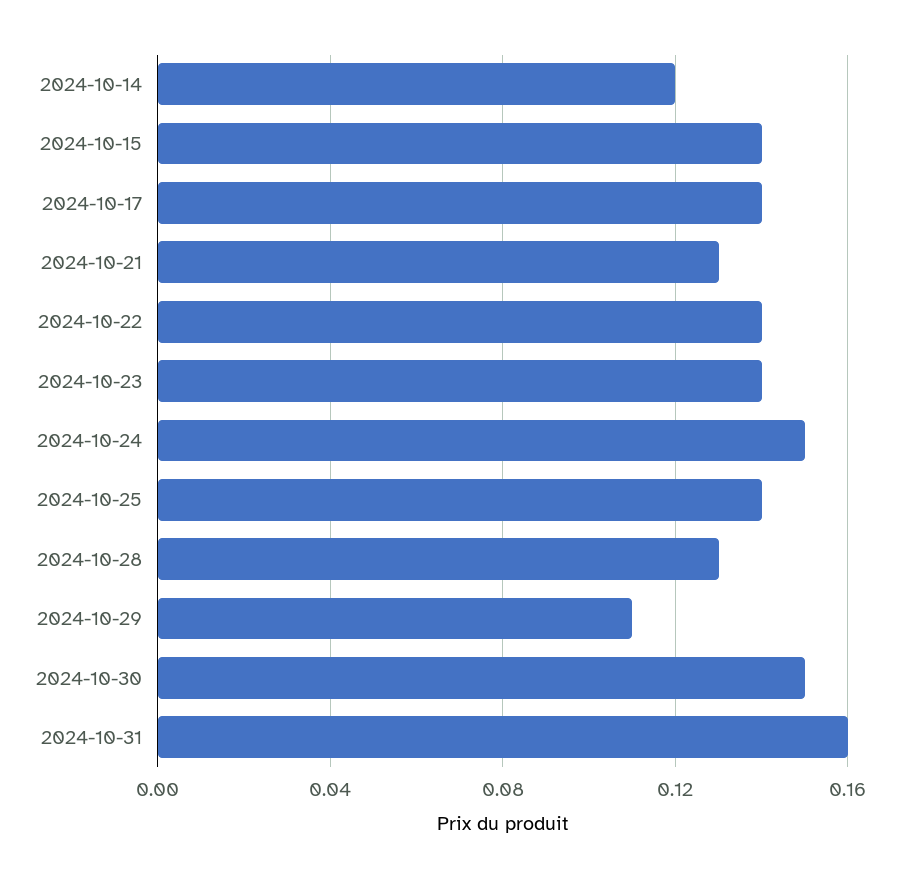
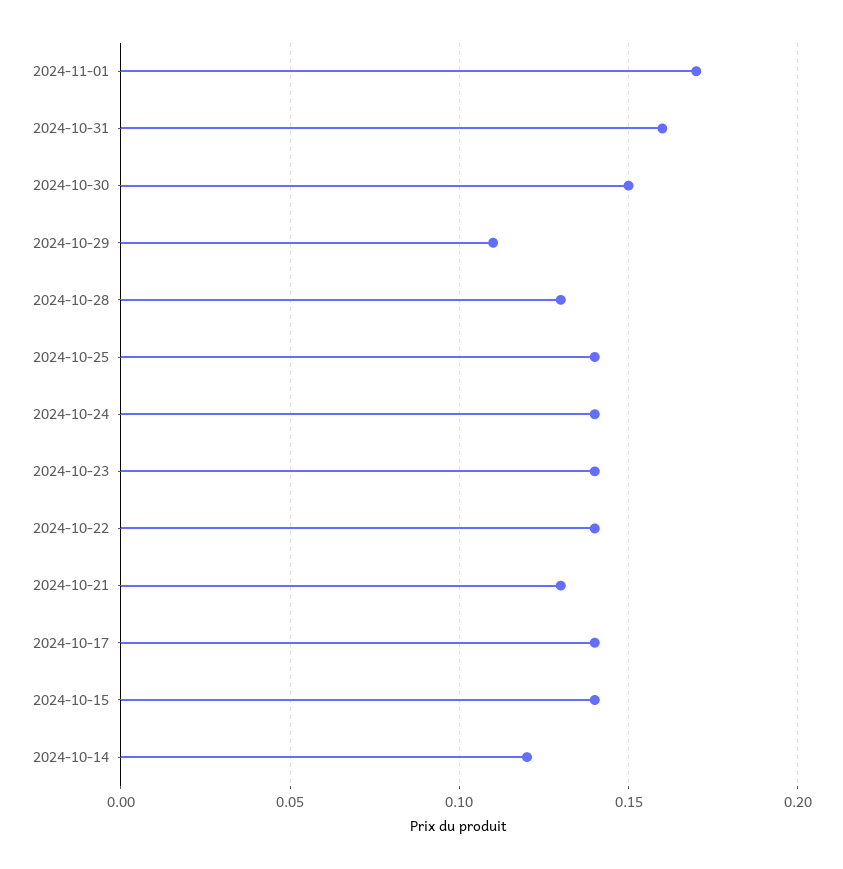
2024-10-24: 0.15 -> 0.14
2024-11-01: none -> 0.17

